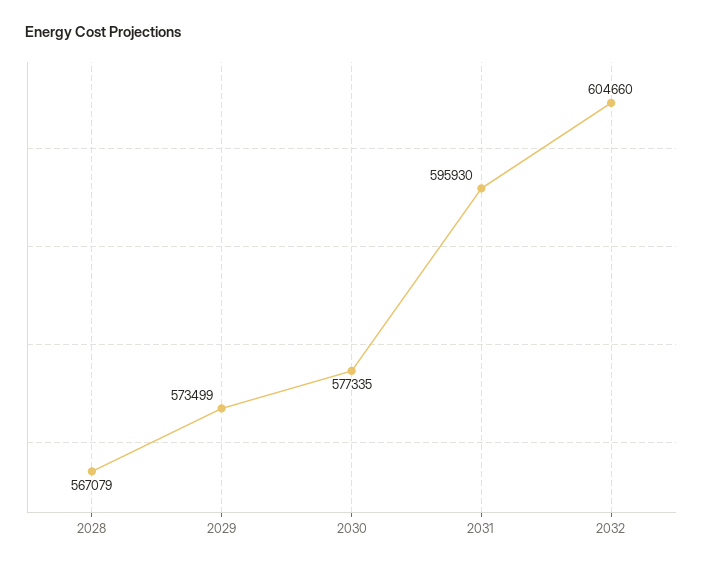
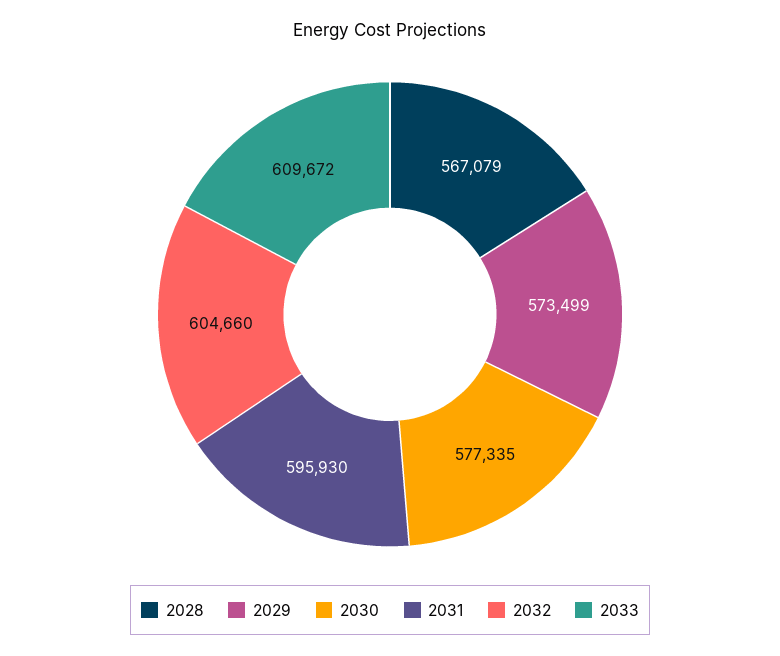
2033: none -> 609672

